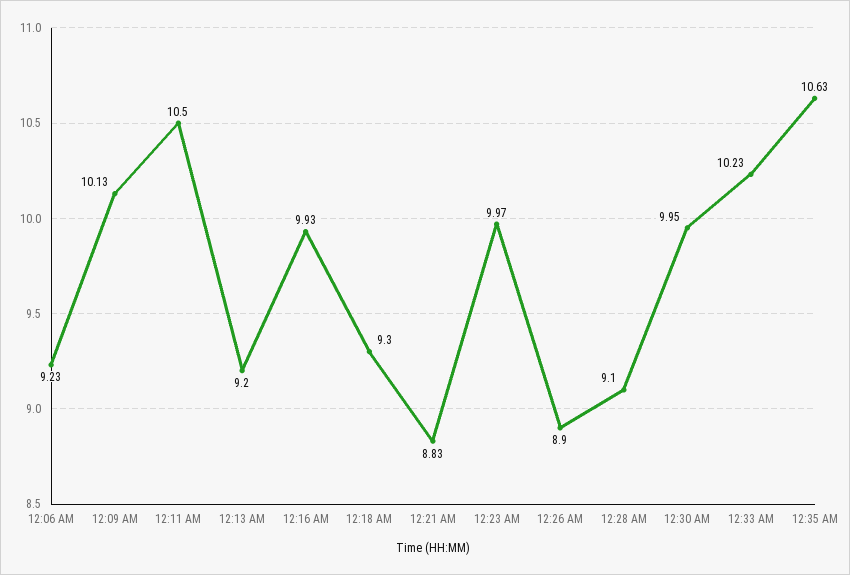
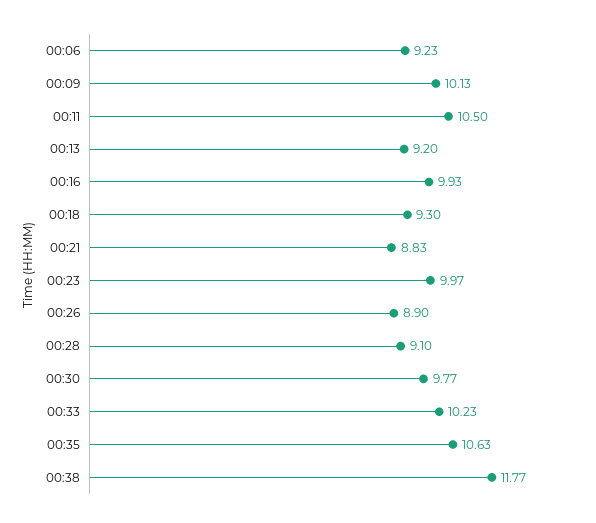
12:30 AM: 9.95 -> 9.77
00:38: none -> 11.77

